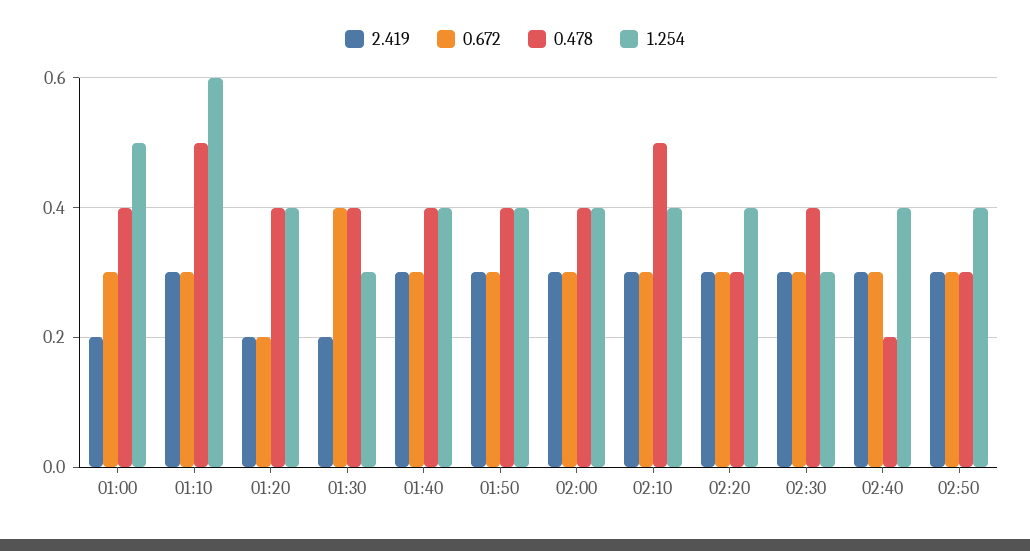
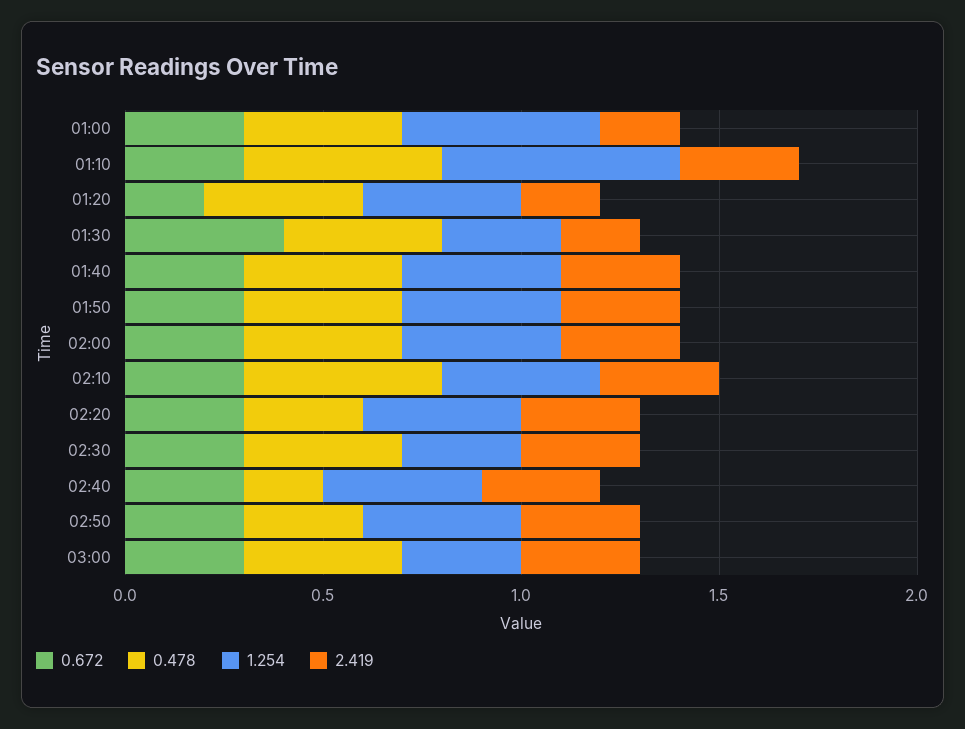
0.672, 03:00: none -> 0.3
0.478, 03:00: none -> 0.4
1.254, 03:00: none -> 0.3
2.419, 03:00: none -> 0.3

